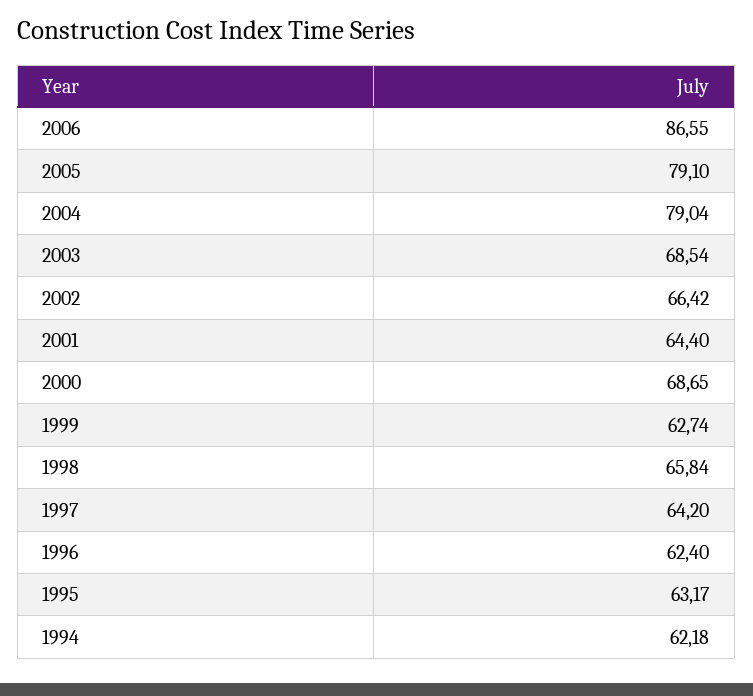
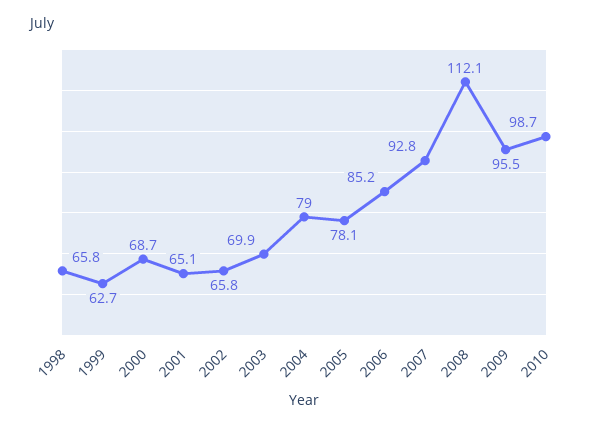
2006: 86.55 -> 85.2
2005: 79.1 -> 78.1
2003: 68.54 -> 69.9
2002: 66.42 -> 65.8
2001: 64.4 -> 65.1
1997: 64.2 -> none
1996: 62.4 -> none
1995: 63.17 -> none
1994: 62.18 -> none
2007: none -> 92.8
2008: none -> 112.1
2009: none -> 95.5
2010: none -> 98.7

